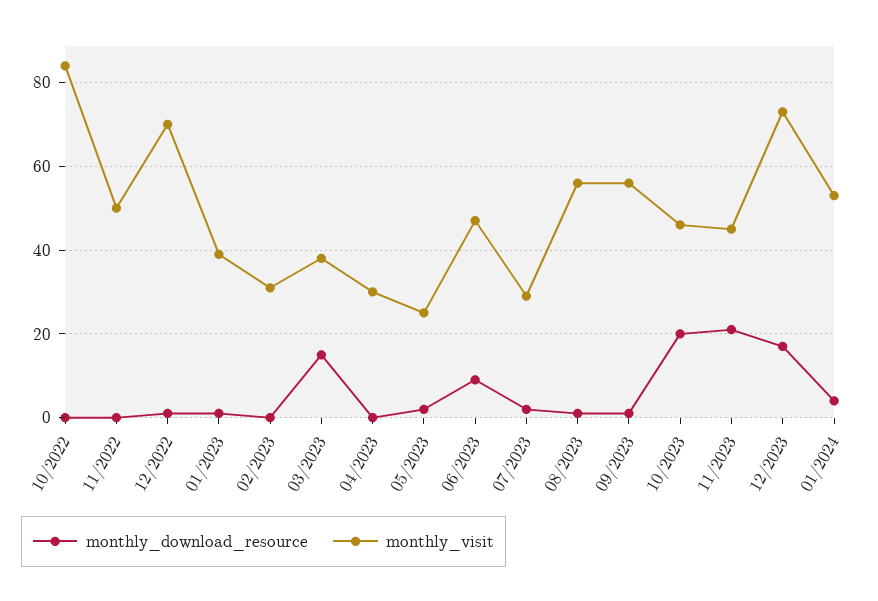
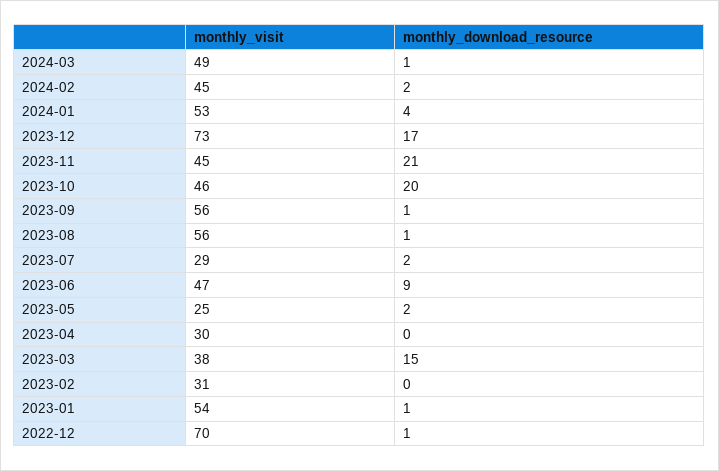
monthly_download_resource, 10/2022: 0 -> none
monthly_visit, 10/2022: 85 -> none
monthly_download_resource, 11/2022: 0 -> none
monthly_visit, 11/2022: 50 -> none
monthly_visit, 01/2023: 40 -> 54
monthly_visit, 2024-03: none -> 49
monthly_download_resource, 2024-03: none -> 1
monthly_visit, 2024-02: none -> 45
monthly_download_resource, 2024-02: none -> 2

